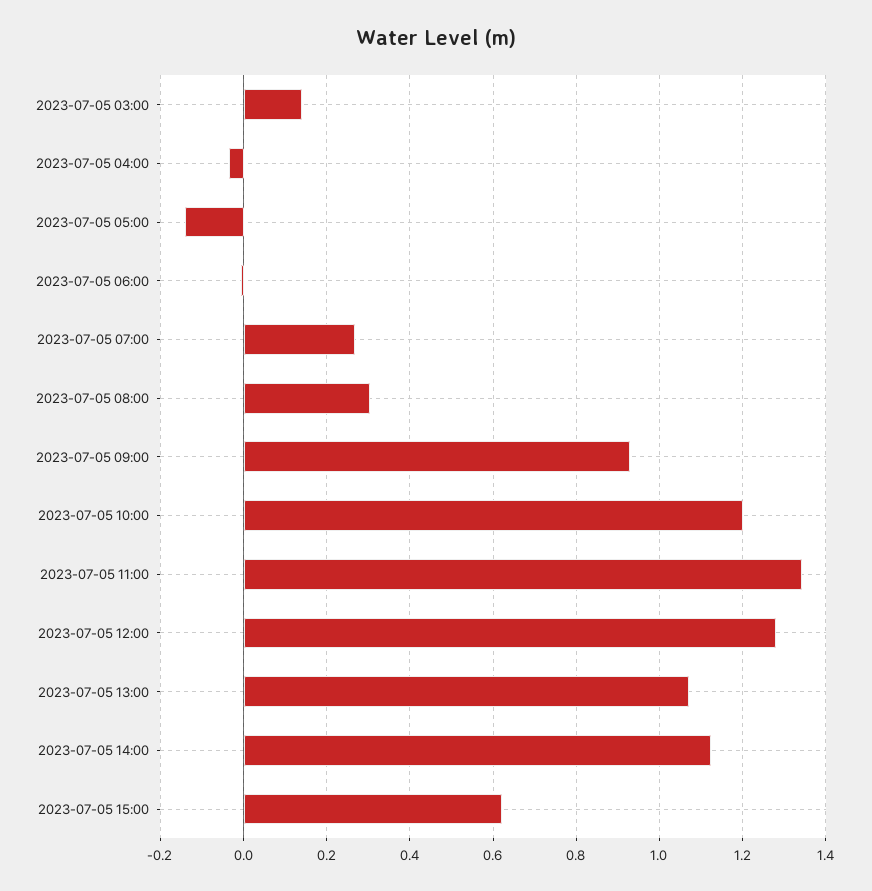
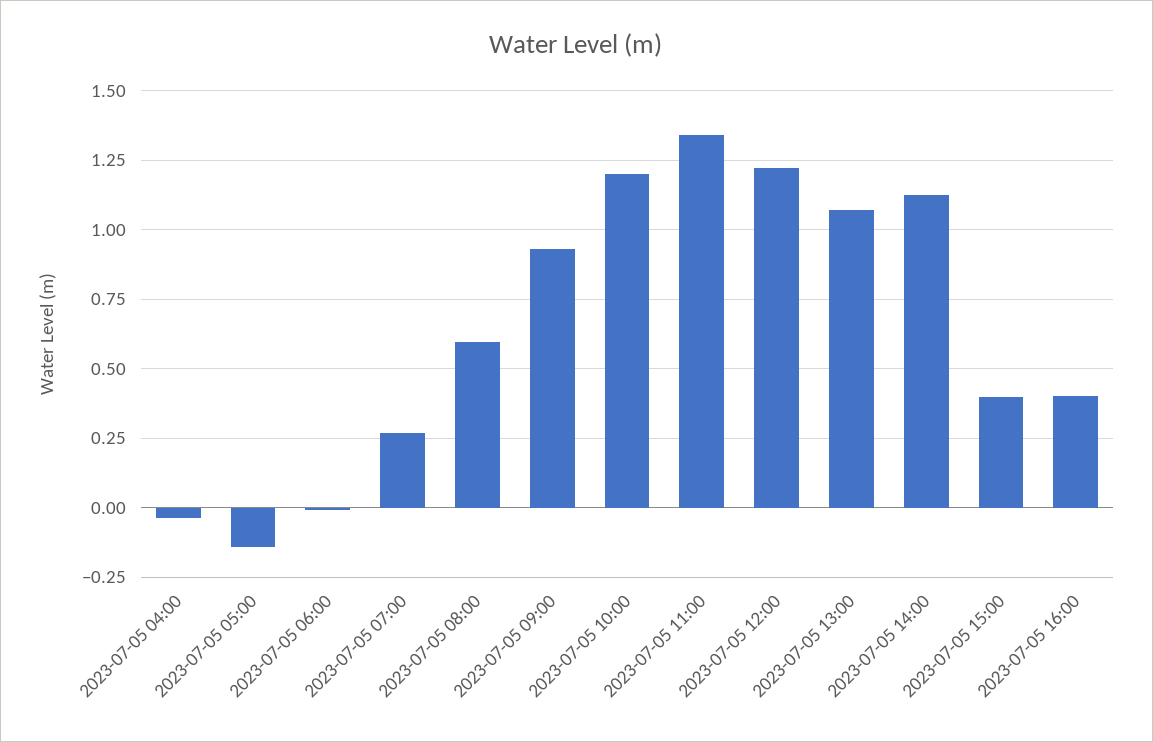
2023-07-05 03:00: 0.14 -> none
2023-07-05 08:00: 0.3 -> 0.6
2023-07-05 12:00: 1.28 -> 1.225
2023-07-05 15:00: 0.62 -> 0.4
2023-07-05 16:00: none -> 0.4

